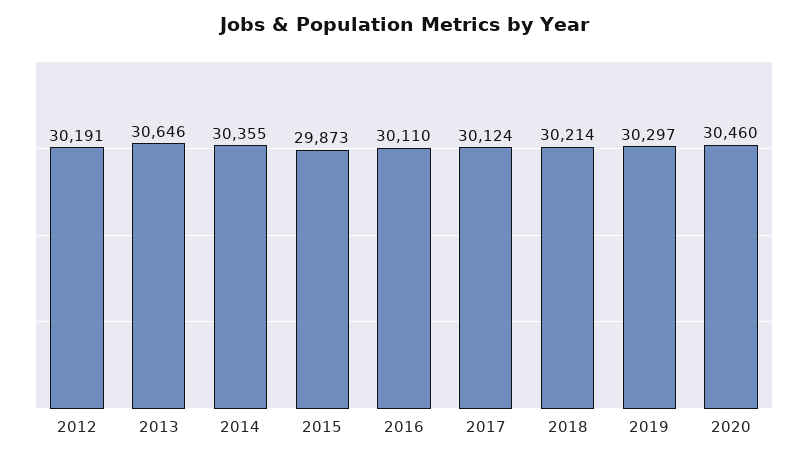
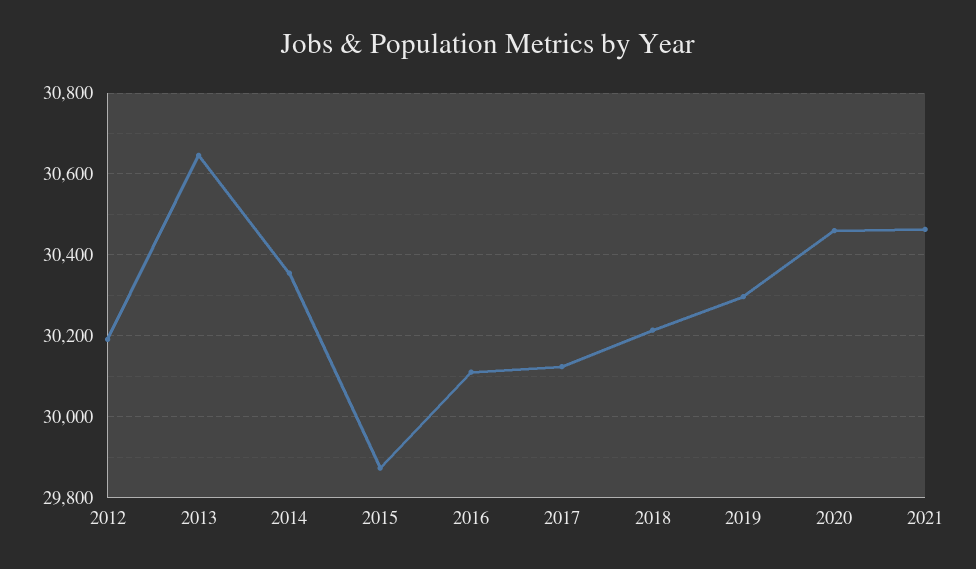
2021: none -> 30460

